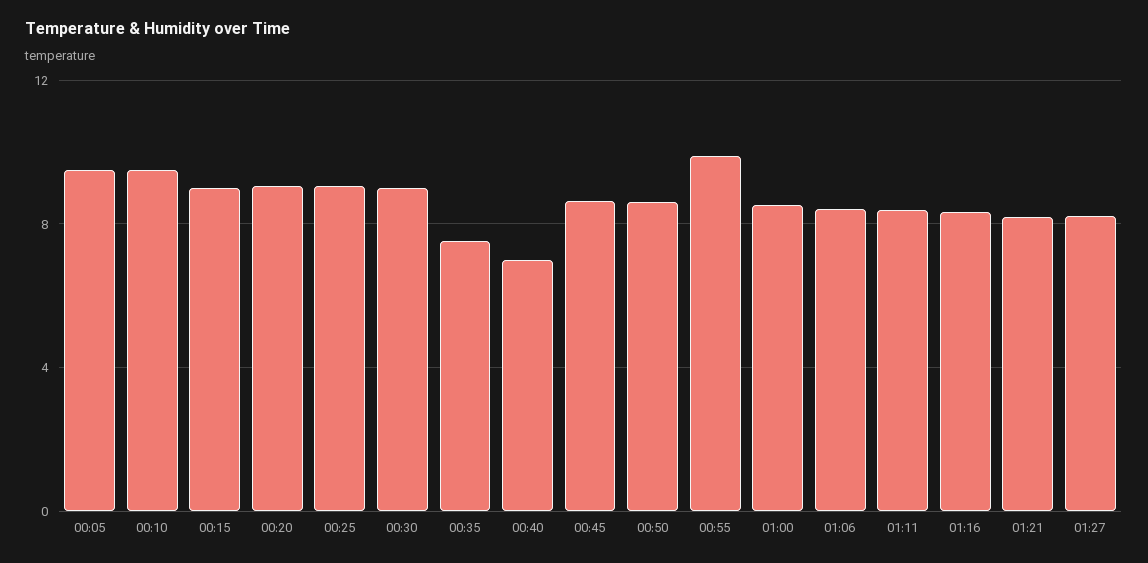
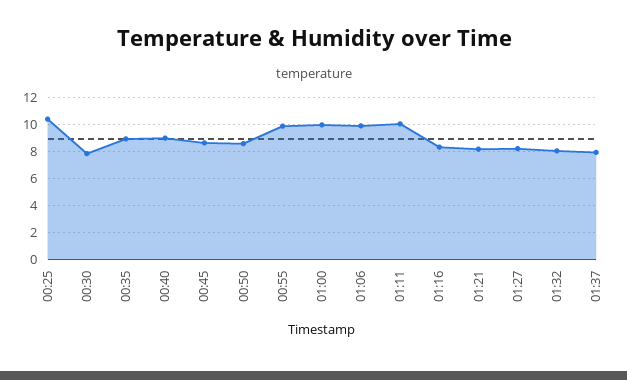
00:05: 9.5 -> none
00:10: 9.5 -> none
00:15: 9 -> none
00:20: 9 -> none
00:25: 9 -> 10.5
00:30: 9 -> 8
00:35: 7.5 -> 9
00:40: 7 -> 9
01:00: 8.5 -> 10
01:06: 8.5 -> 10
01:11: 8.5 -> 10
01:32: none -> 8
01:37: none -> 8

